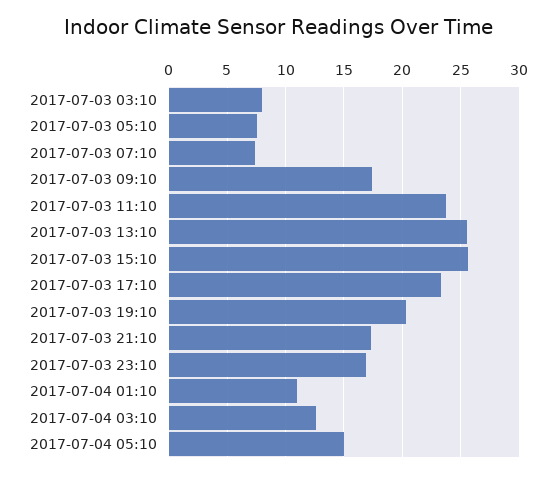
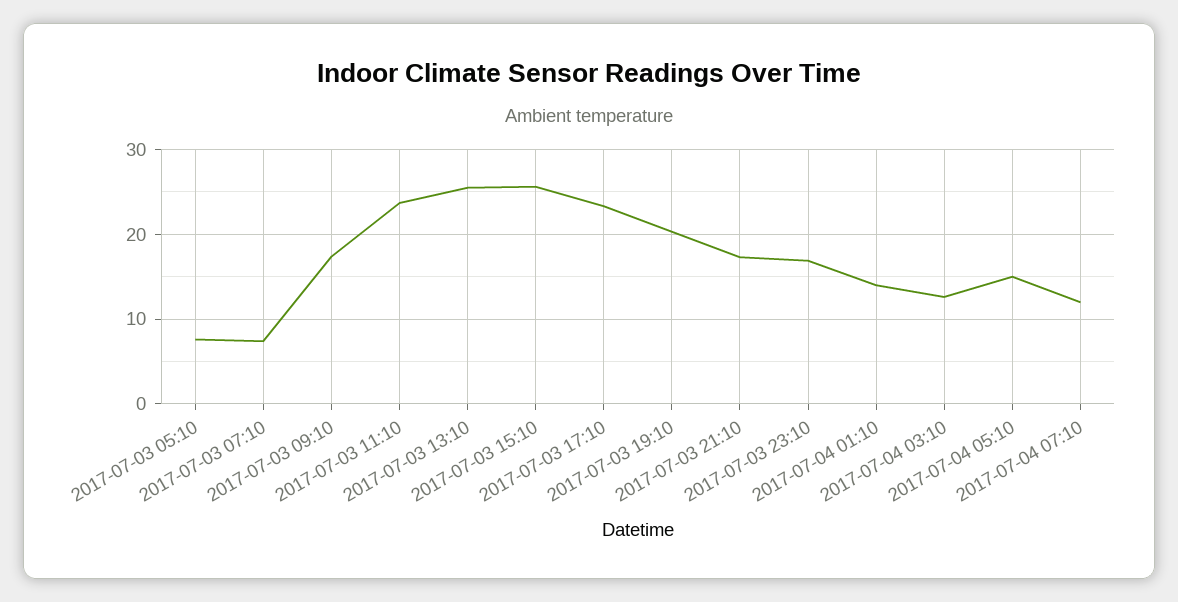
2017-07-03 03:10: 8 -> none
2017-07-04 01:10: 11 -> 14
2017-07-04 07:10: none -> 12

